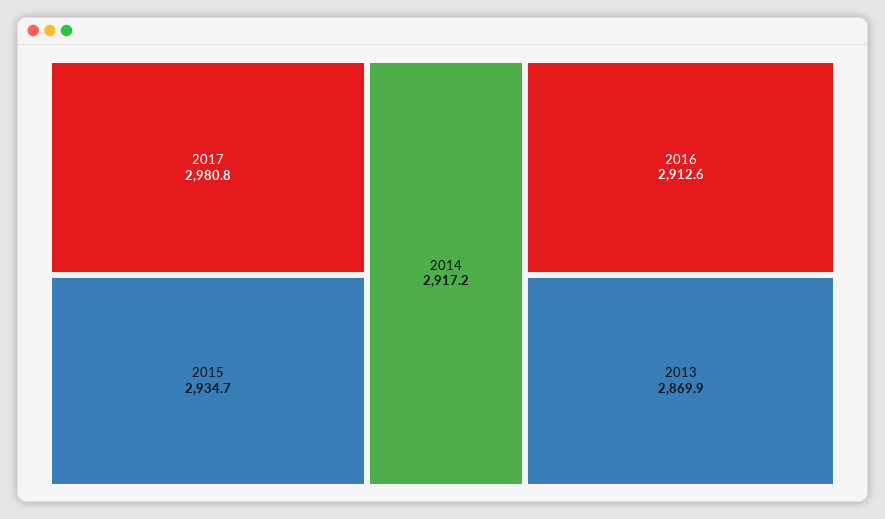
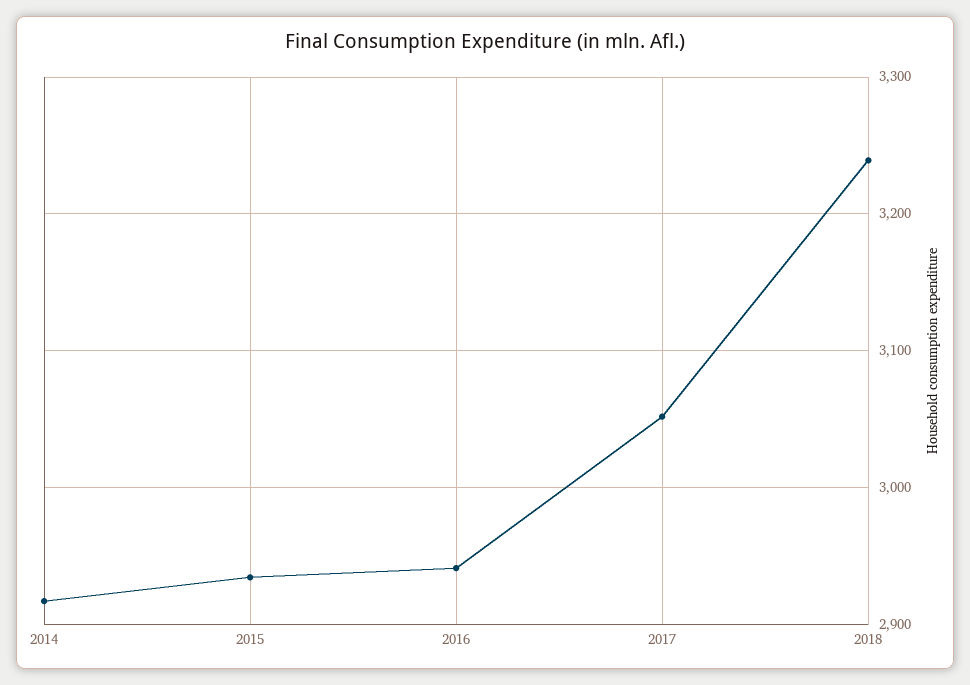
2017: 2980.8 -> 3050
2016: 2912.6 -> 2940
2013: 2869.9 -> none
2018: none -> 3240

